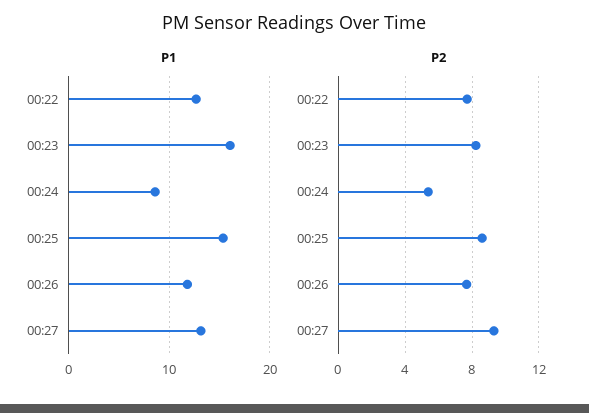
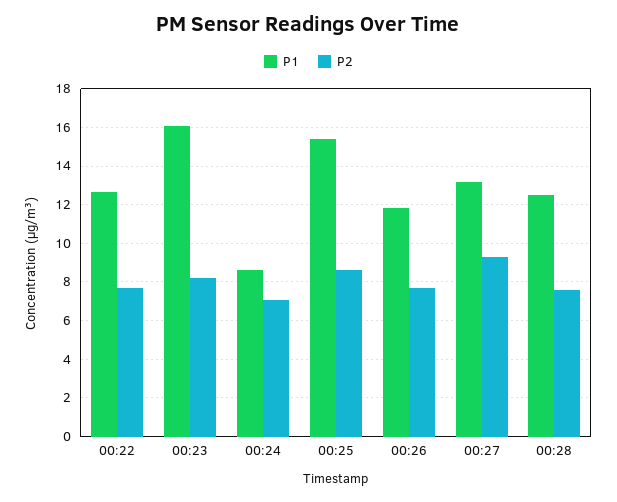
P2, 00:24: 5.5 -> 7
P1, 00:28: none -> 12.5
P2, 00:28: none -> 7.5

